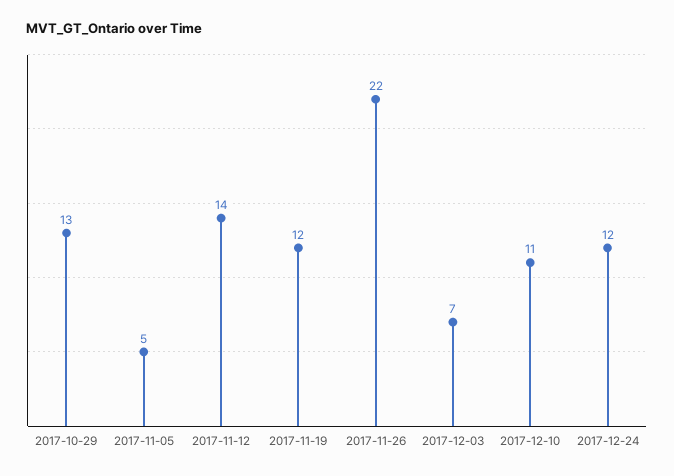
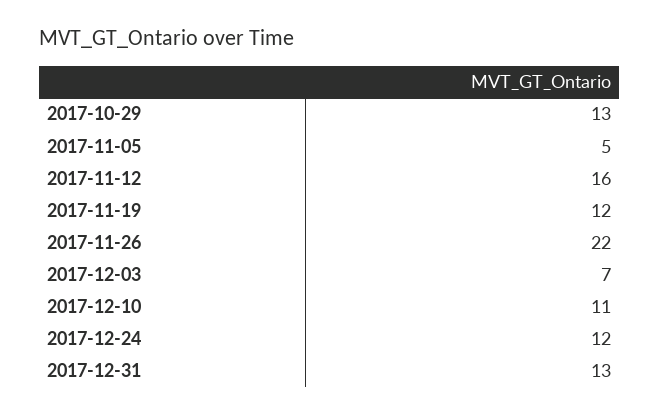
2017-11-12: 14 -> 16
2017-12-31: none -> 13

